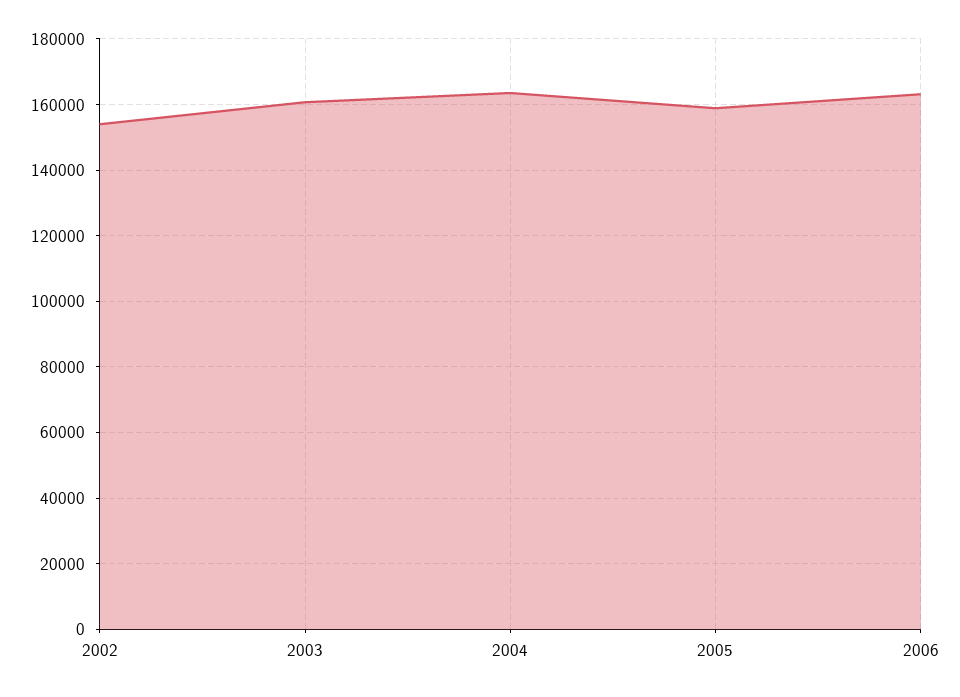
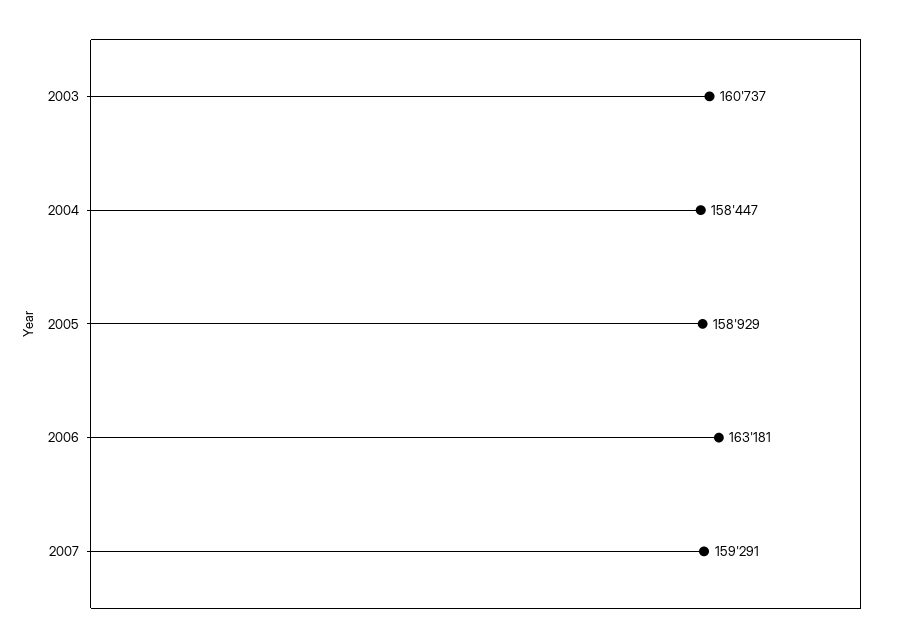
2002: 154000 -> none
2004: 164000 -> 158447
2007: none -> 159291

